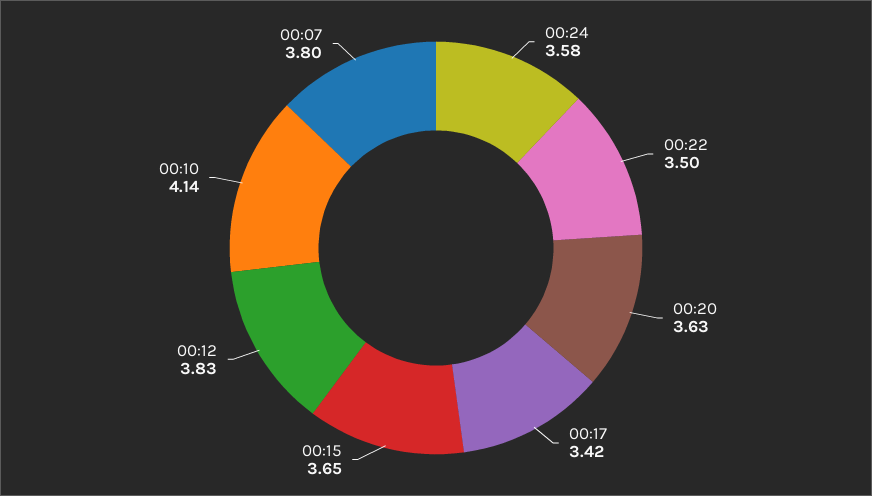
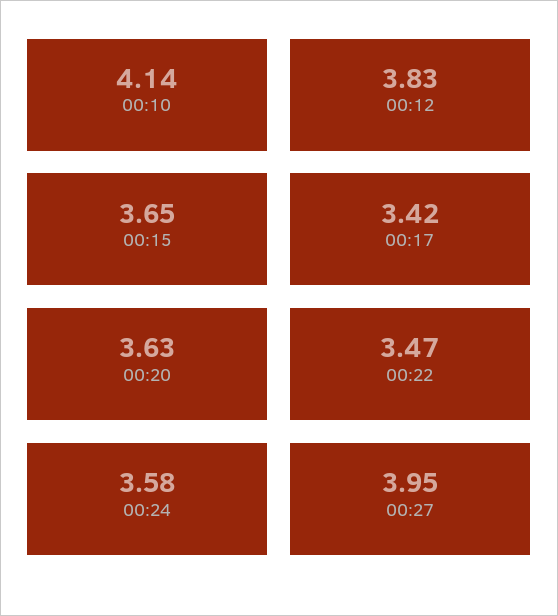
00:22: 3.5 -> 3.47
00:07: 3.8 -> none
00:27: none -> 3.95

